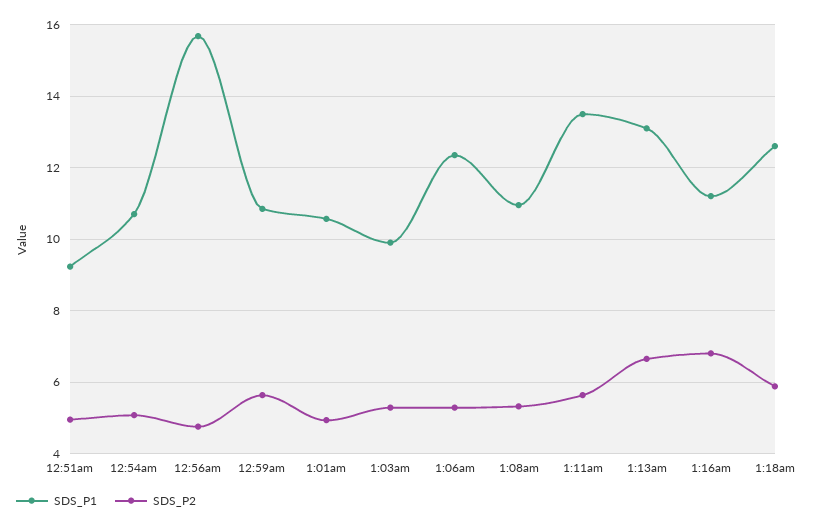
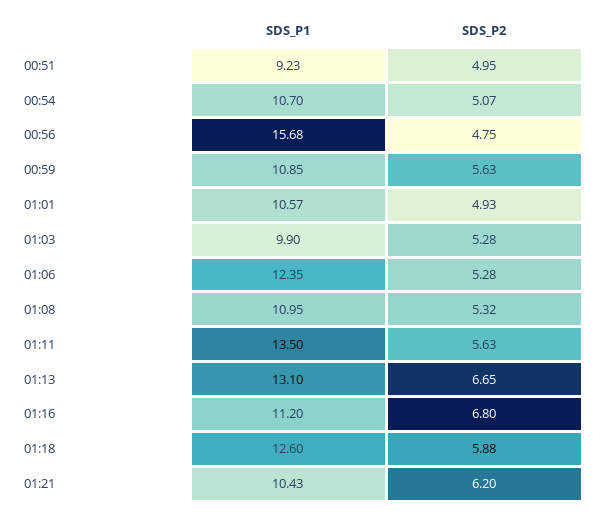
SDS_P1, 01:21: none -> 10.43
SDS_P2, 01:21: none -> 6.2

